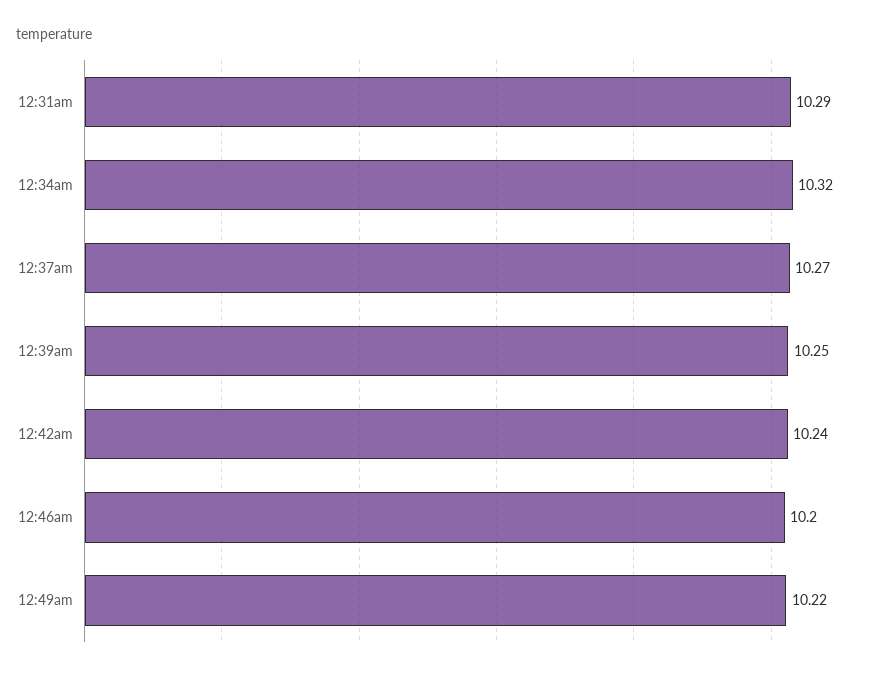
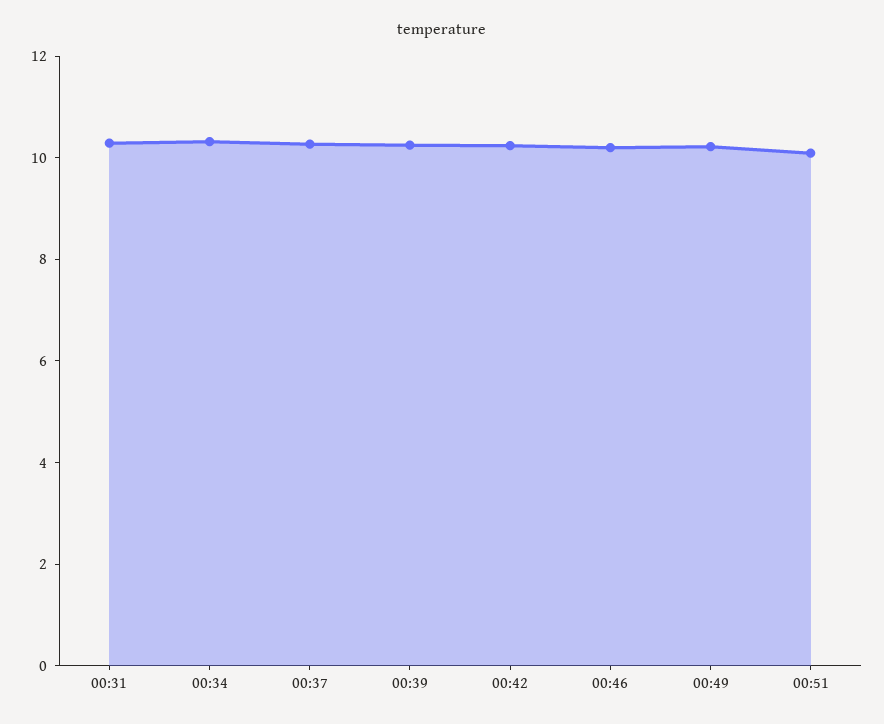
00:51: none -> 10

